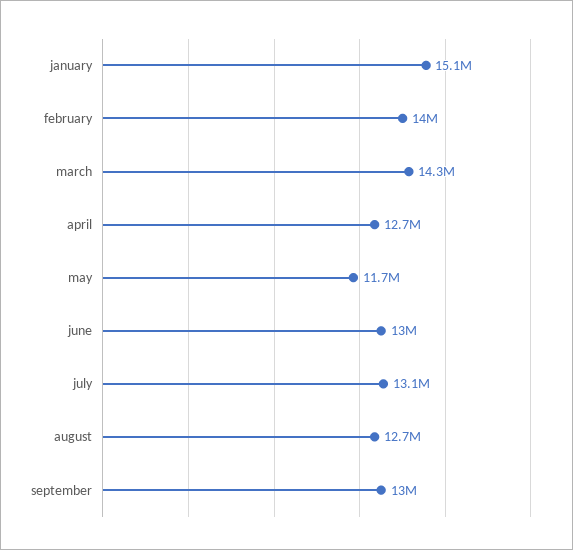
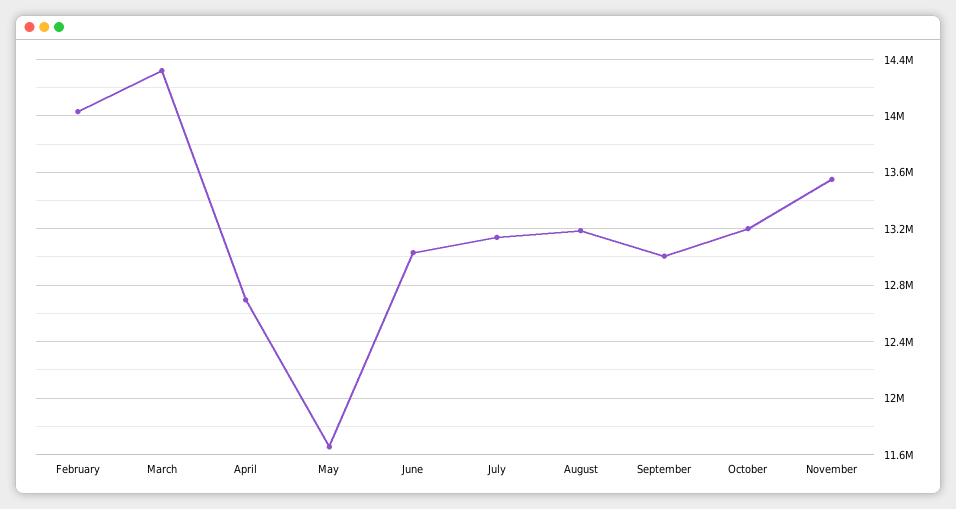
january: 15100000 -> none
august: 12700000 -> 13200000
October: none -> 13200000
November: none -> 13550000

